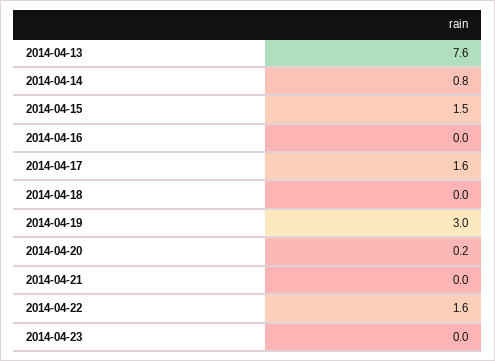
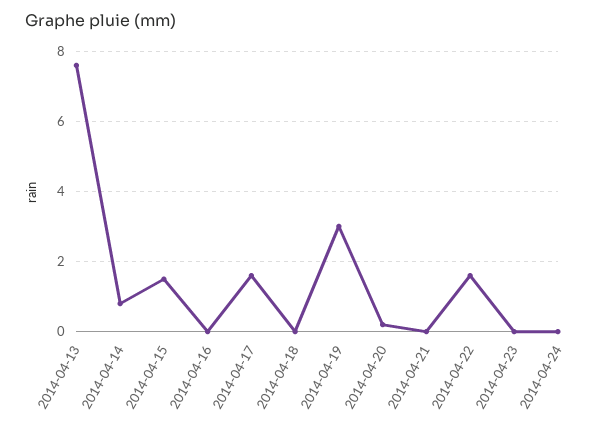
2014-04-24: none -> 0

